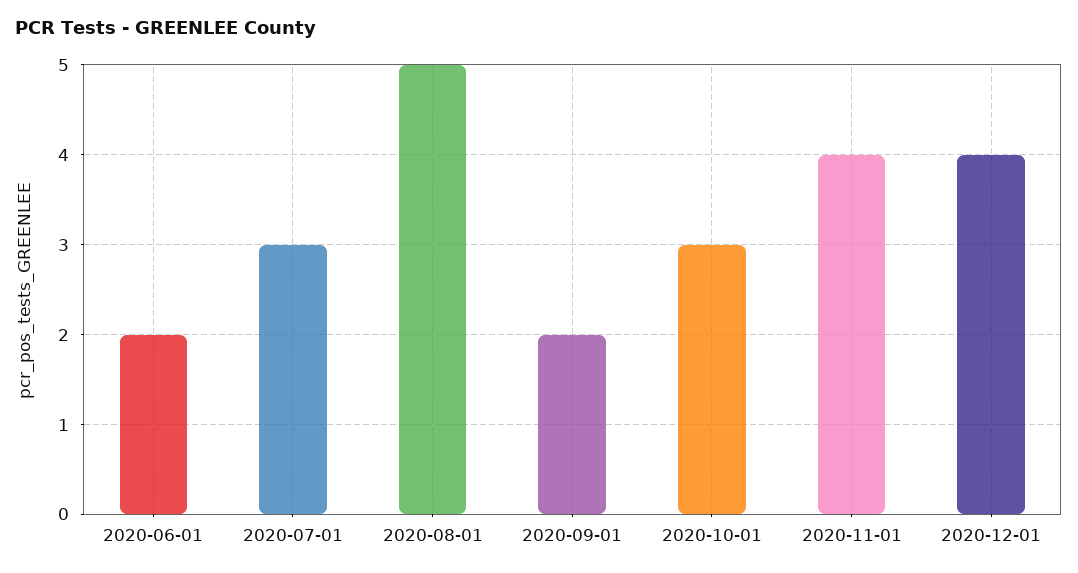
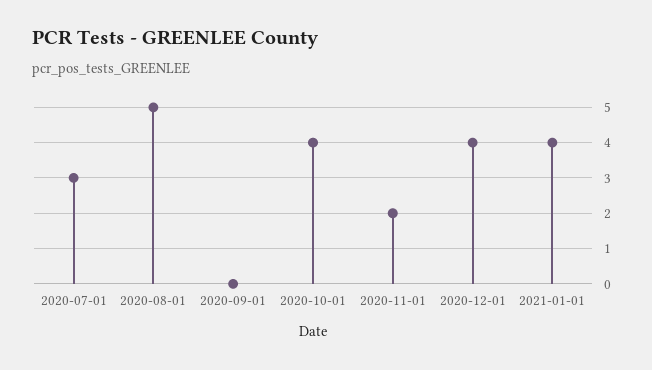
2020-06-01: 2 -> none
2020-09-01: 2 -> 0
2020-10-01: 3 -> 4
2020-11-01: 4 -> 2
2021-01-01: none -> 4

